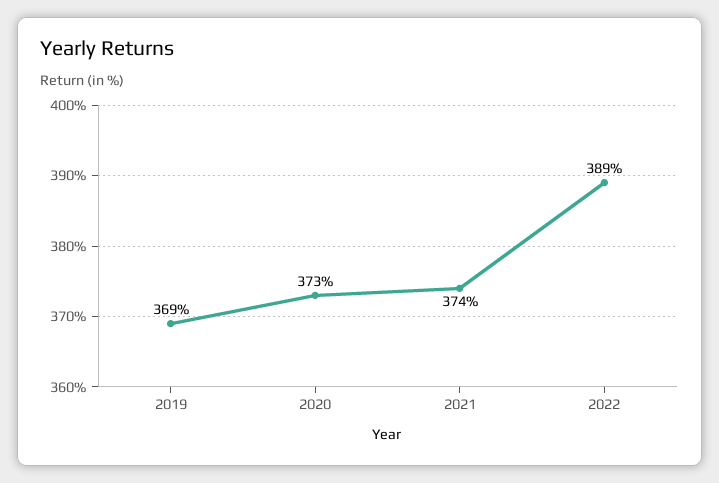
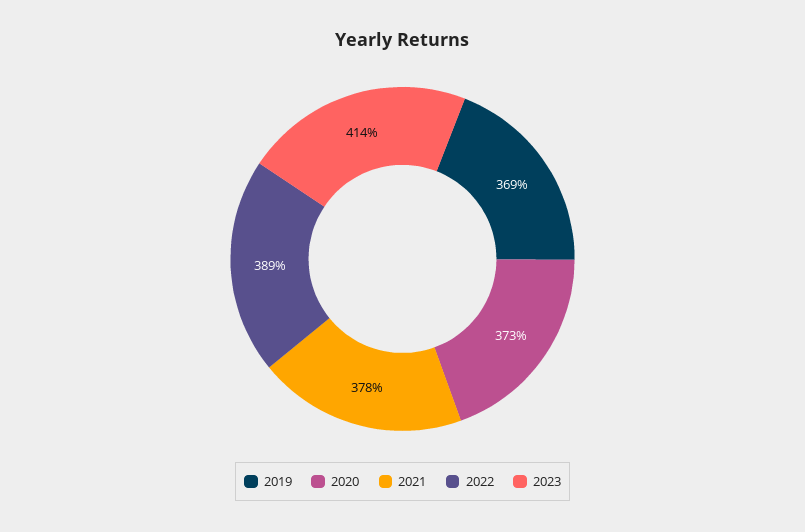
2021: 374 -> 378
2023: none -> 414

